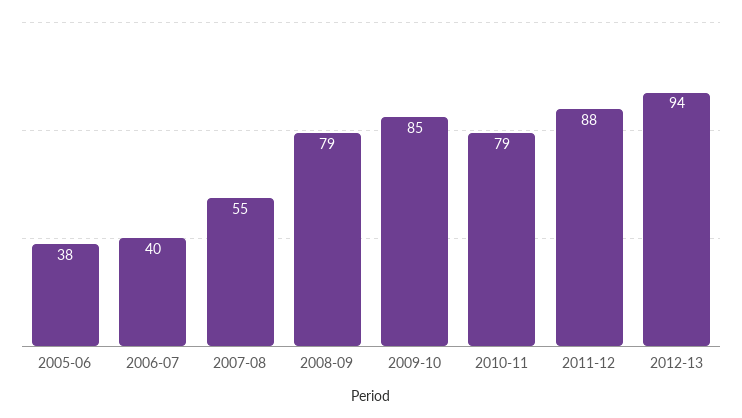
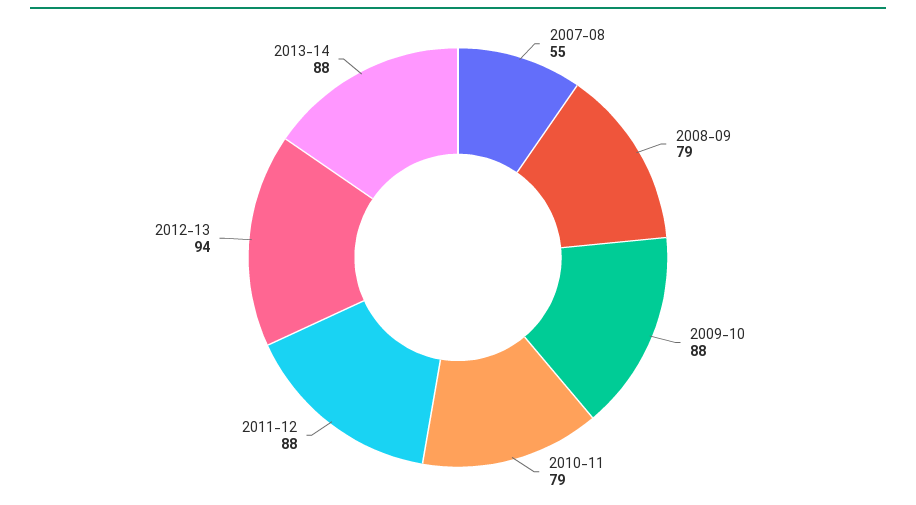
2005-06: 38 -> none
2006-07: 40 -> none
2009-10: 85 -> 88
2013-14: none -> 88

